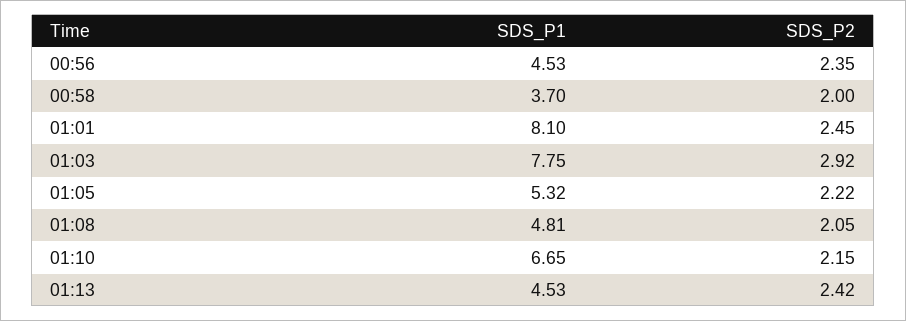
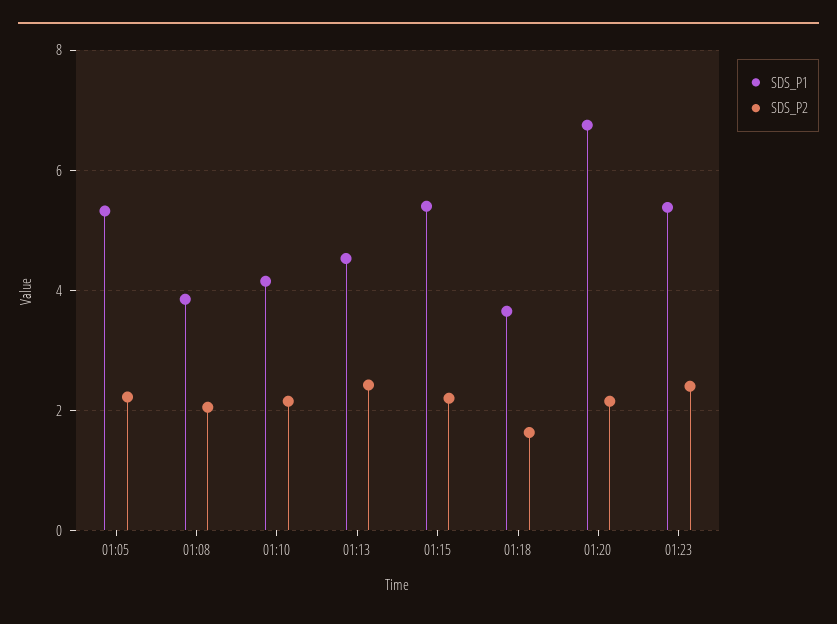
SDS_P1, 00:56: 4.53 -> none
SDS_P2, 00:56: 2.35 -> none
SDS_P1, 00:58: 3.7 -> none
SDS_P2, 00:58: 2 -> none
SDS_P1, 01:01: 8.1 -> none
SDS_P2, 01:01: 2.45 -> none
SDS_P1, 01:03: 7.75 -> none
SDS_P2, 01:03: 2.92 -> none
SDS_P1, 01:08: 4.81 -> 3.8
SDS_P1, 01:10: 6.65 -> 4.2
SDS_P1, 01:15: none -> 5.4
SDS_P2, 01:15: none -> 2.2
SDS_P1, 01:18: none -> 3.6
SDS_P2, 01:18: none -> 1.6
SDS_P1, 01:20: none -> 6.8
SDS_P2, 01:20: none -> 2.2
SDS_P1, 01:23: none -> 5.4
SDS_P2, 01:23: none -> 2.4

